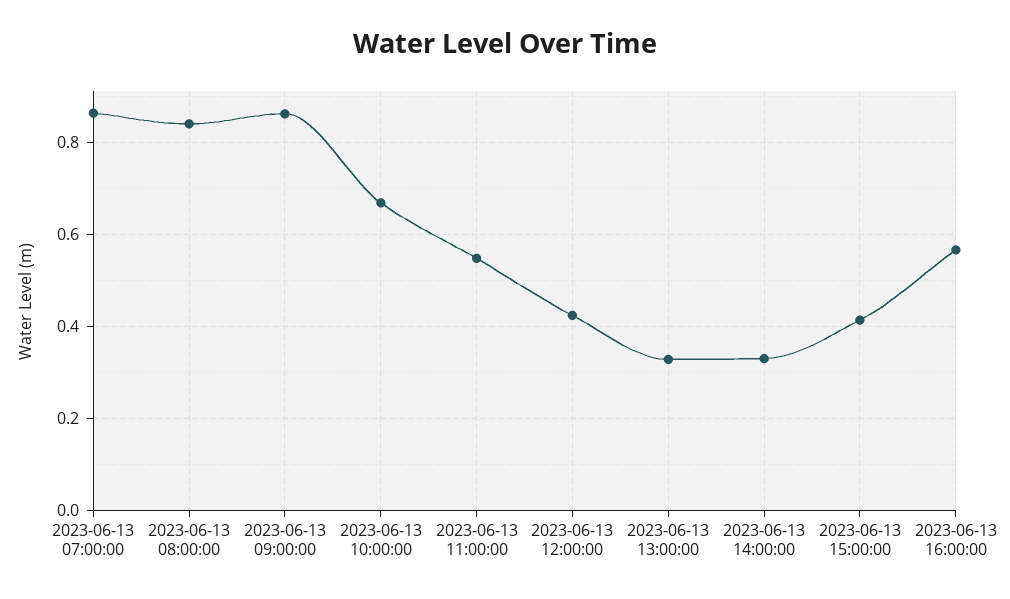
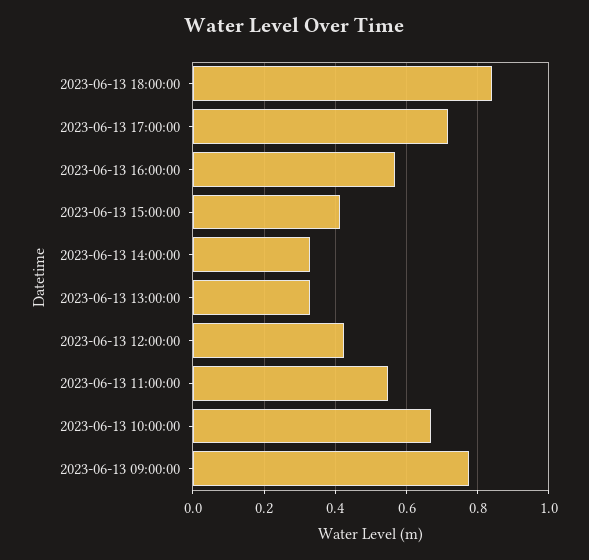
2023-06-13 07:00:00: 0.86 -> none
2023-06-13 08:00:00: 0.84 -> none
2023-06-13 09:00:00: 0.86 -> 0.78
2023-06-13 18:00:00: none -> 0.84
2023-06-13 17:00:00: none -> 0.72

